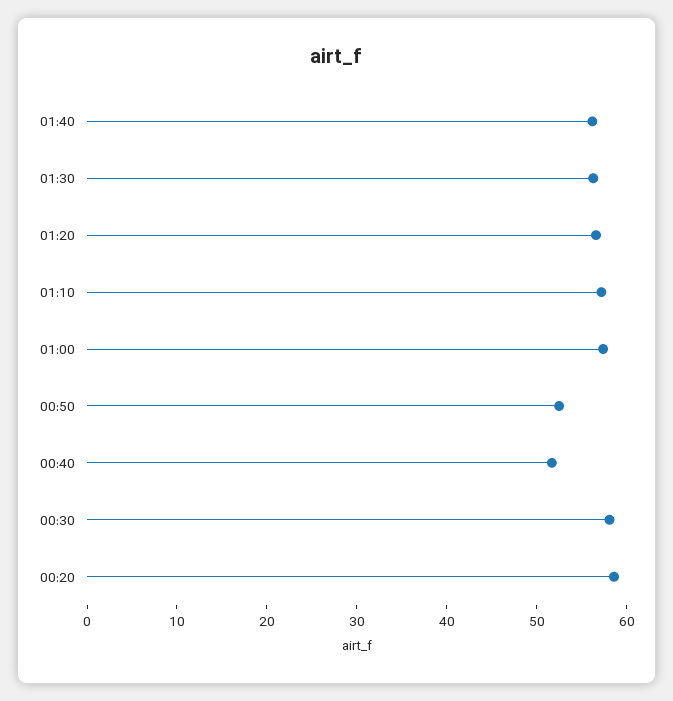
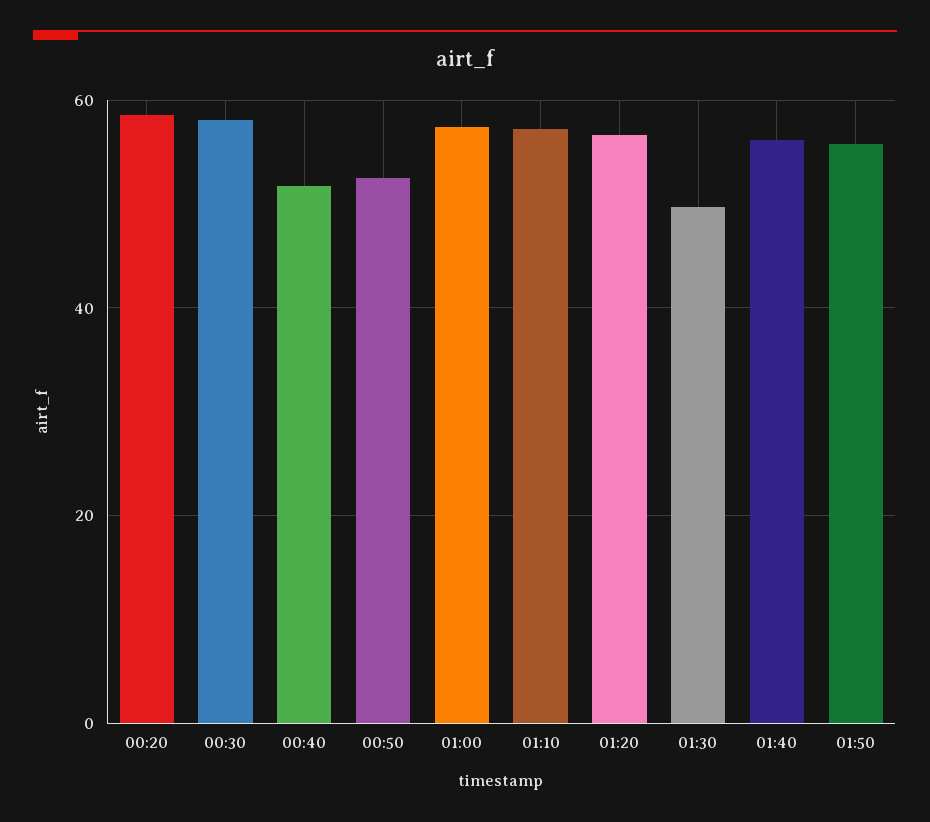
01:30: 56 -> 50
01:50: none -> 56

